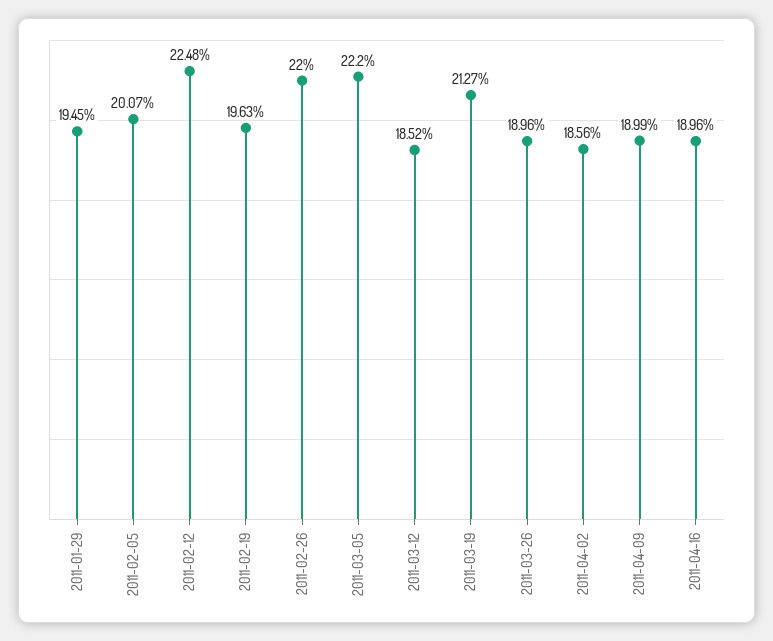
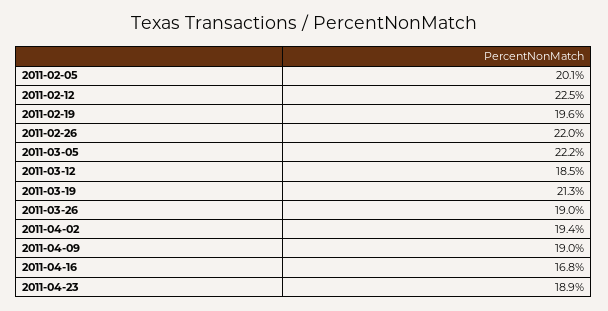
2011-01-29: 19.45 -> none
2011-04-02: 18.56 -> 19.4
2011-04-16: 18.96 -> 16.8
2011-04-23: none -> 18.9

